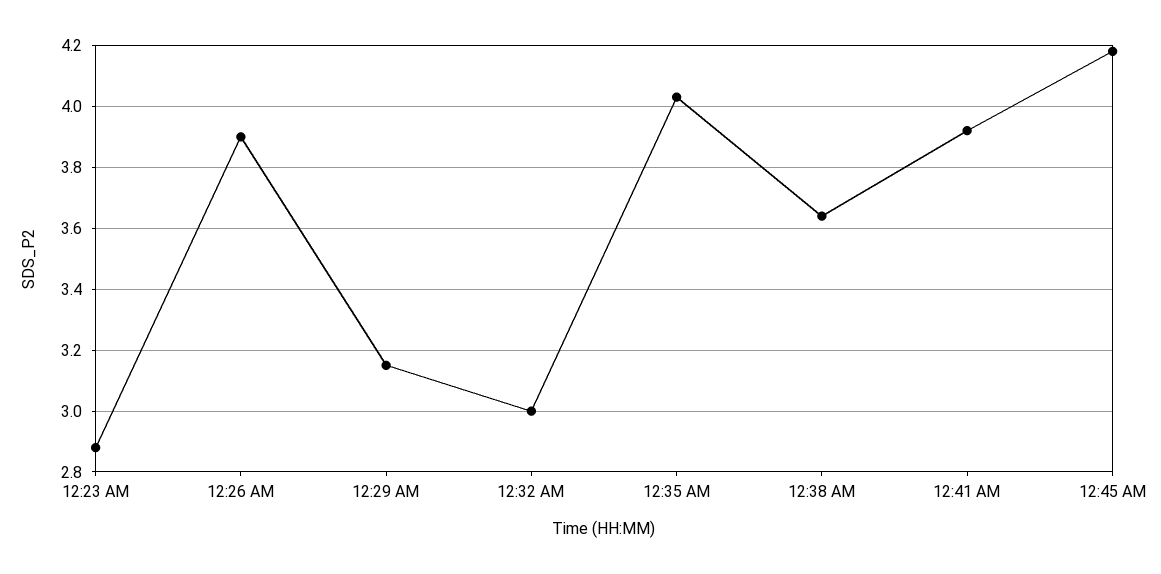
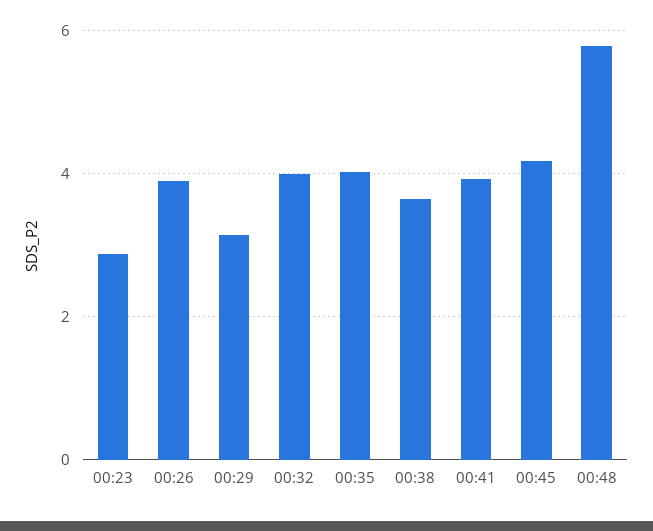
12:32 AM: 3 -> 4
00:48: none -> 5.8

